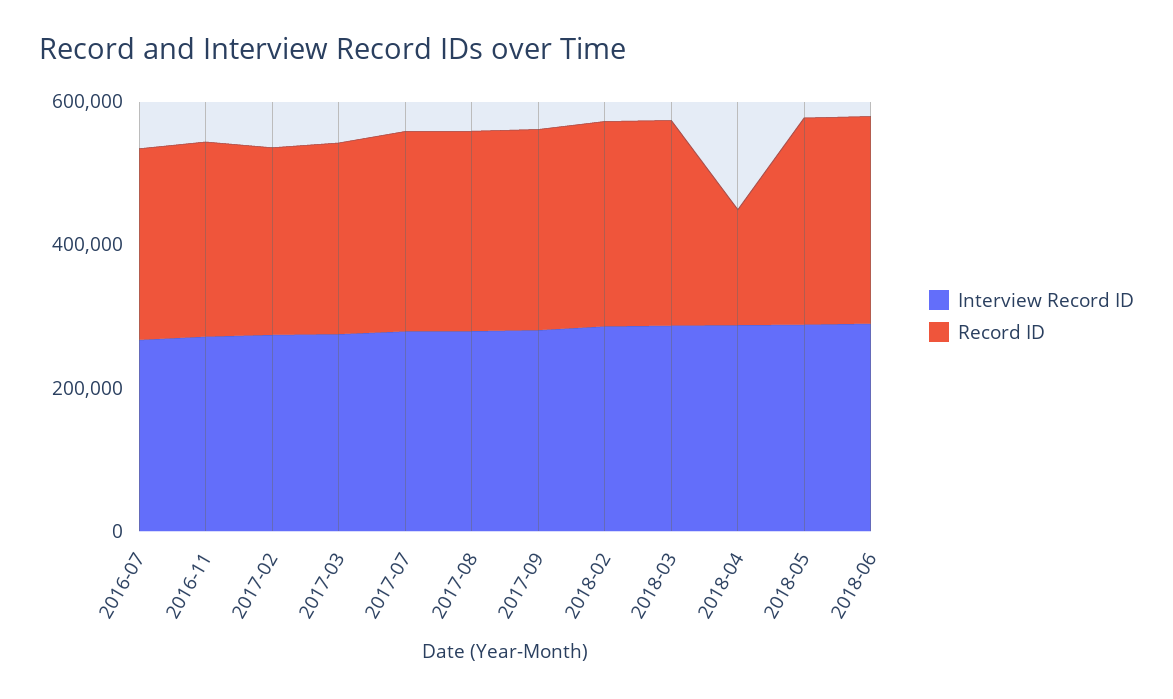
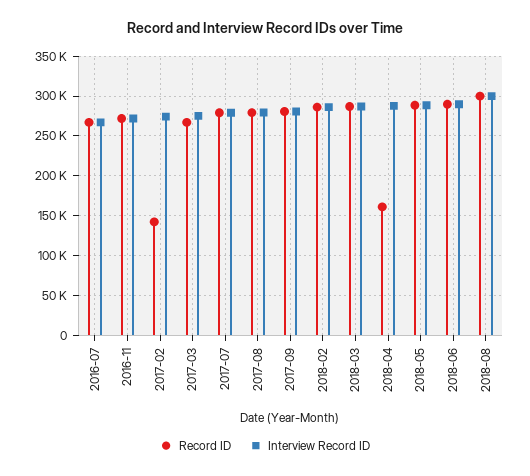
Record ID, 2017-02: 250000 -> 140000
Record ID, 2018-08: none -> 300000
Interview Record ID, 2018-08: none -> 300000

